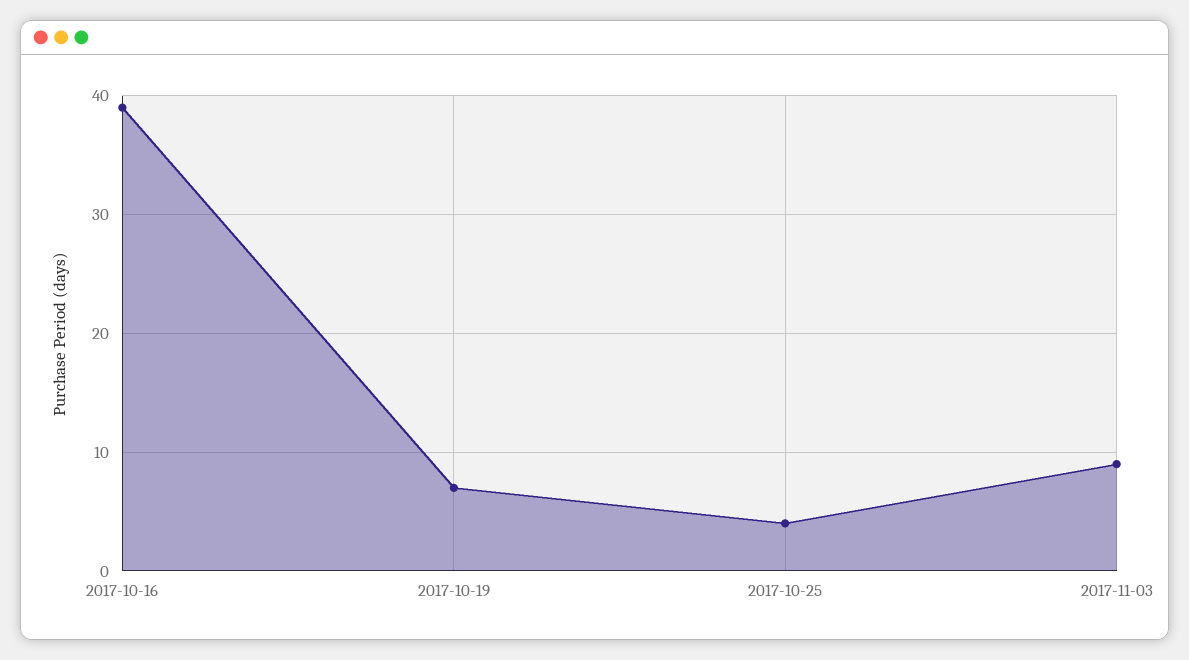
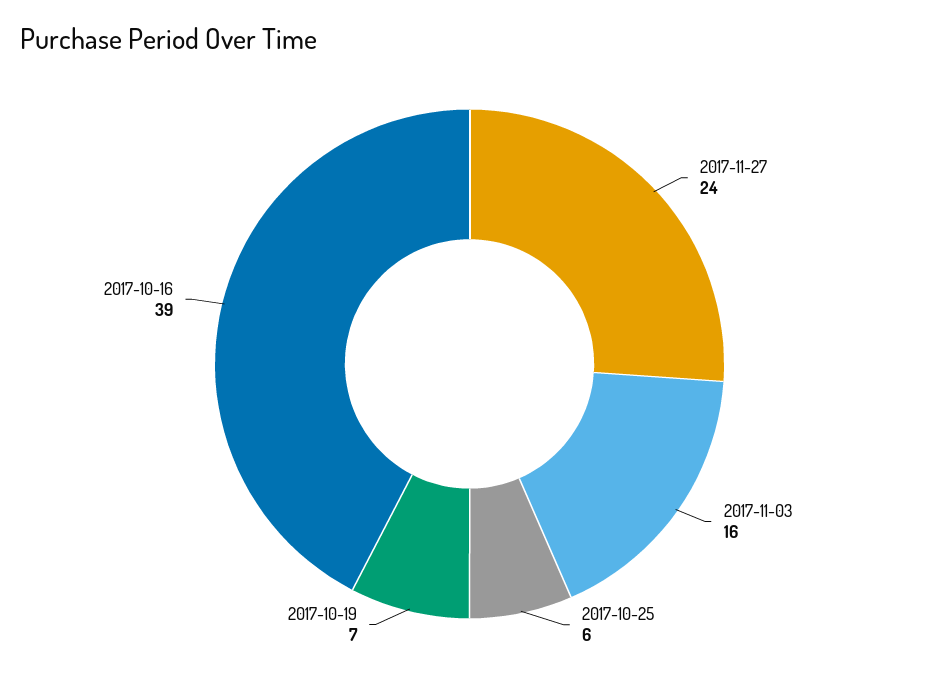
2017-10-25: 4 -> 6
2017-11-03: 9 -> 16
2017-11-27: none -> 24

